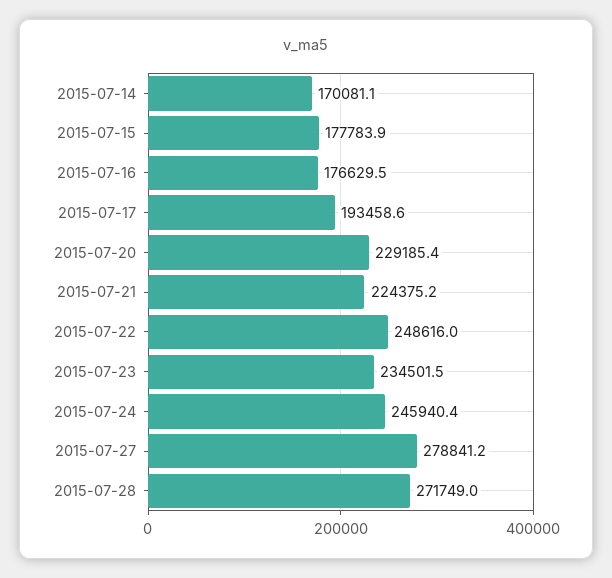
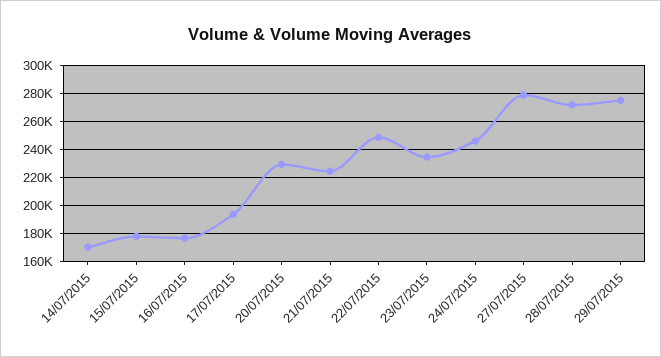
29/07/2015: none -> 275000

